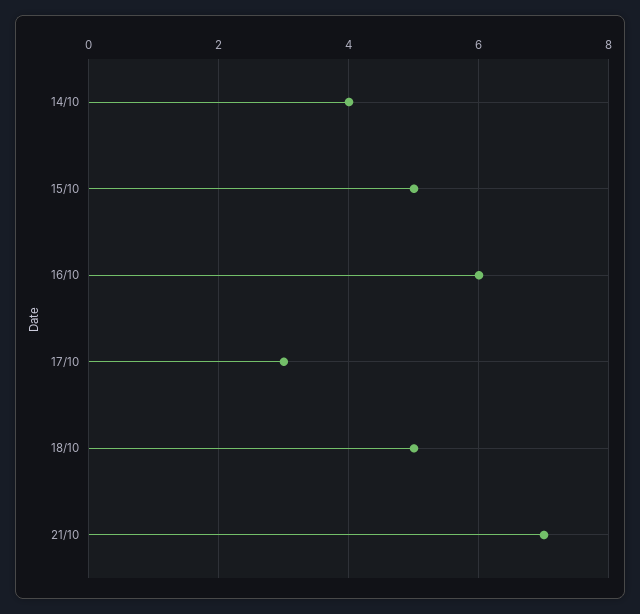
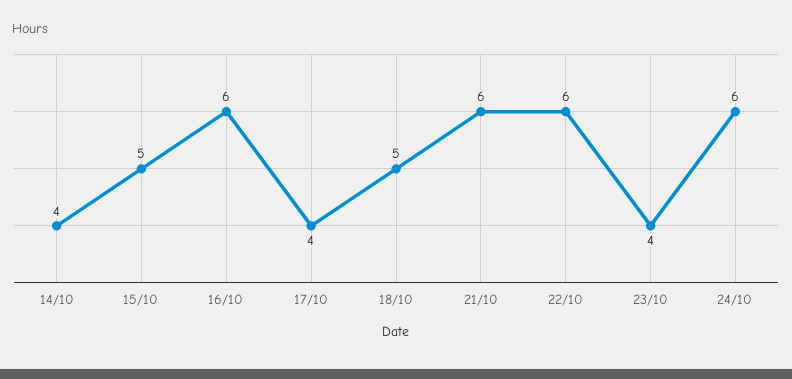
17/10: 3 -> 4
21/10: 7 -> 6
22/10: none -> 6
23/10: none -> 4
24/10: none -> 6

